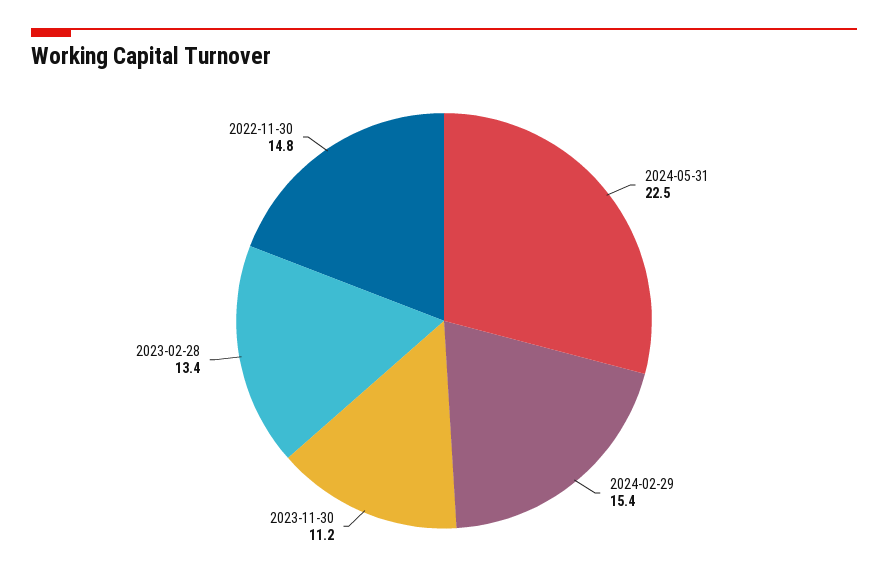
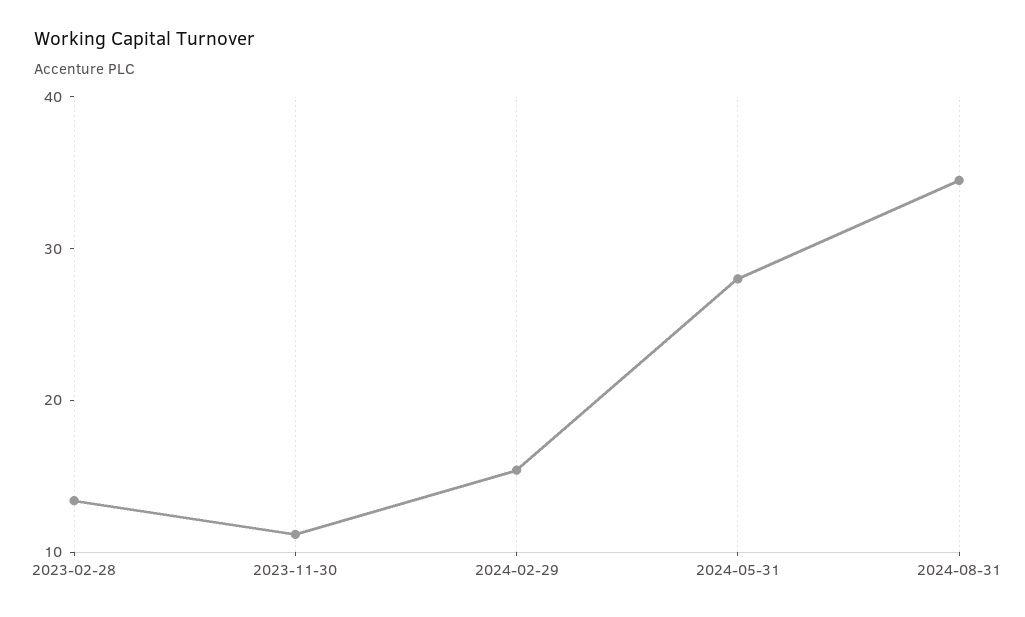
2024-05-31: 22.5 -> 28
2022-11-30: 14.8 -> none
2024-08-31: none -> 34

